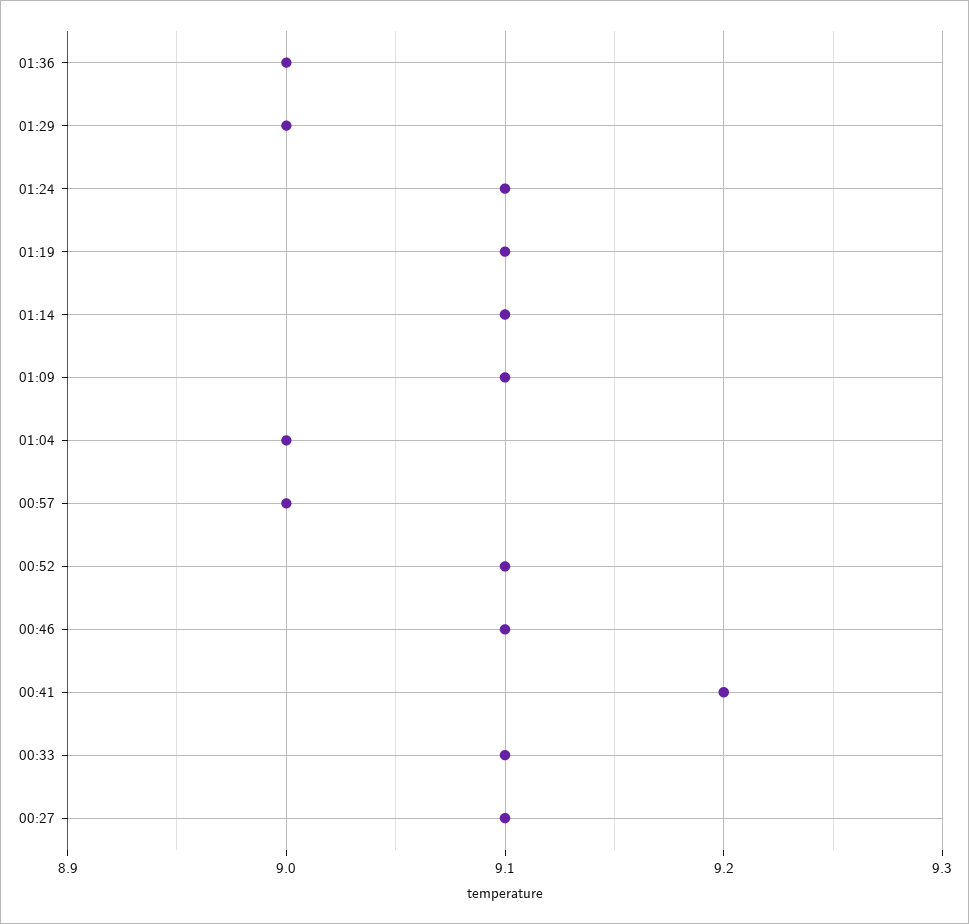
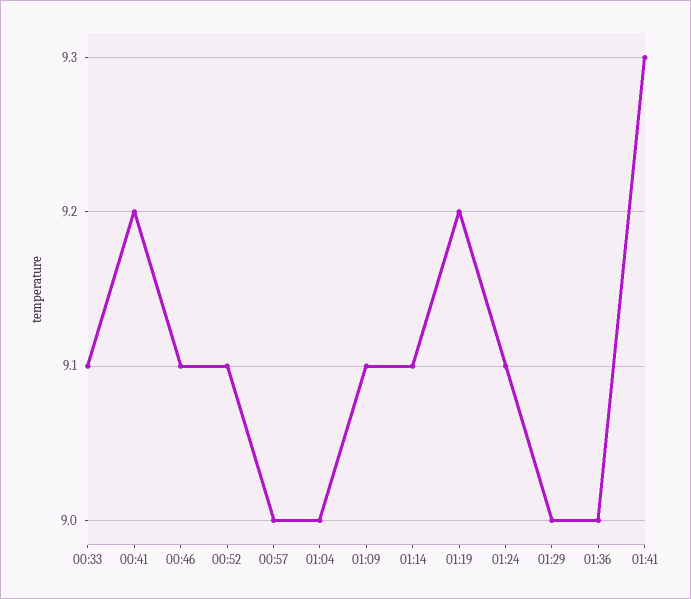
01:19: 9.1 -> 9.2
00:27: 9.1 -> none
01:41: none -> 9.3

